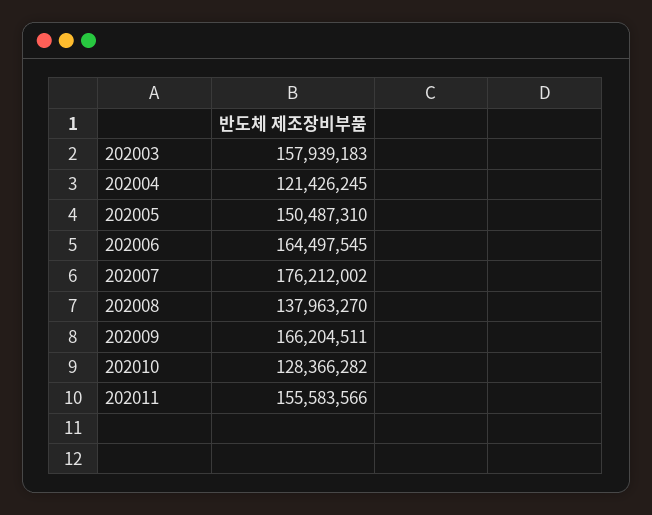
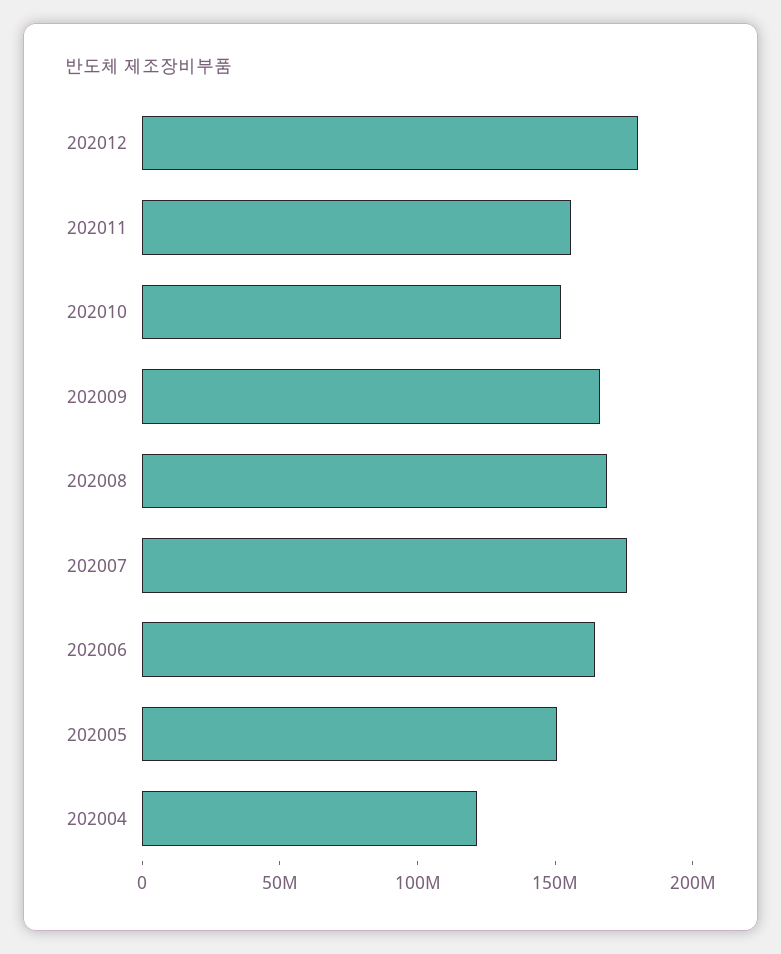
202003: 157939183 -> none
202008: 137963270 -> 170000000
202010: 128366282 -> 150000000
202012: none -> 180000000

